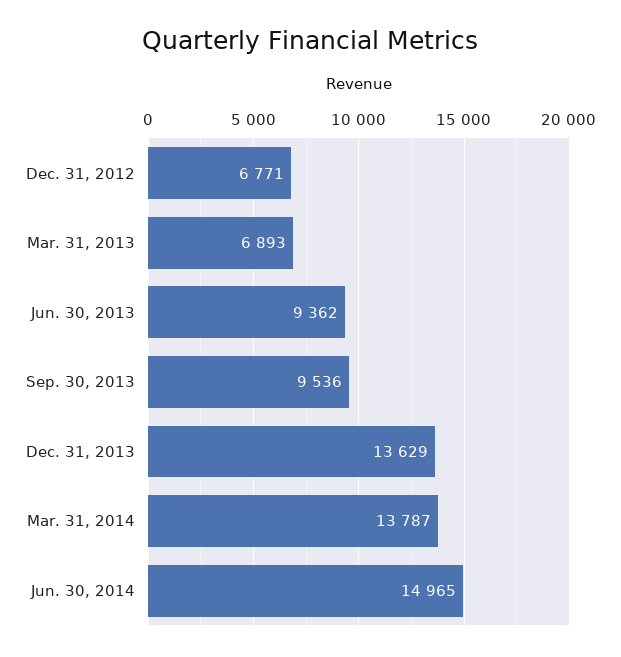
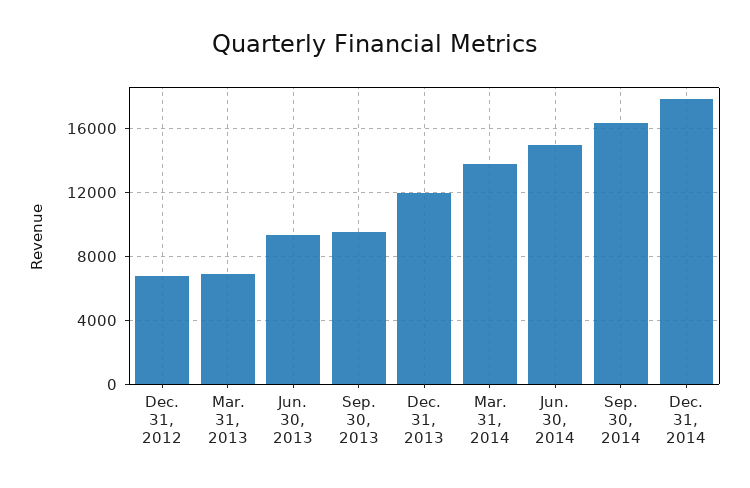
Dec. 31, 2013: 13629 -> 12000
Sep. 30, 2014: none -> 16500
Dec. 31, 2014: none -> 18000

